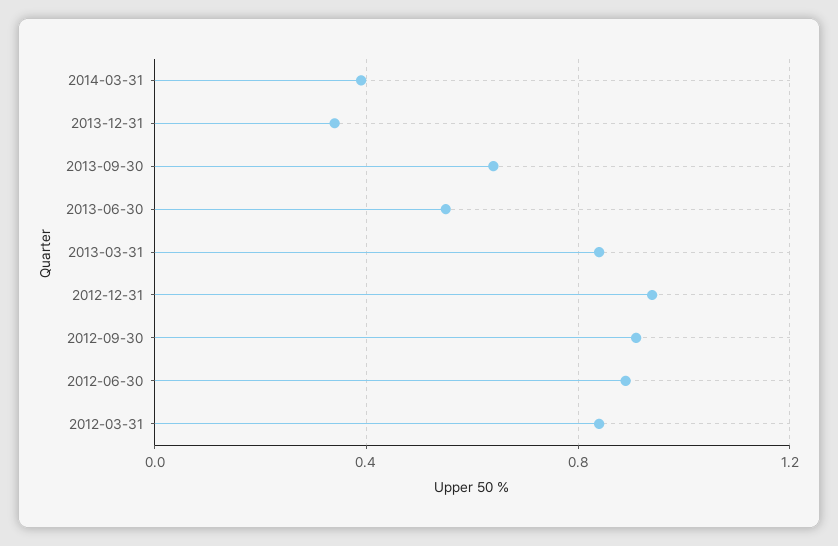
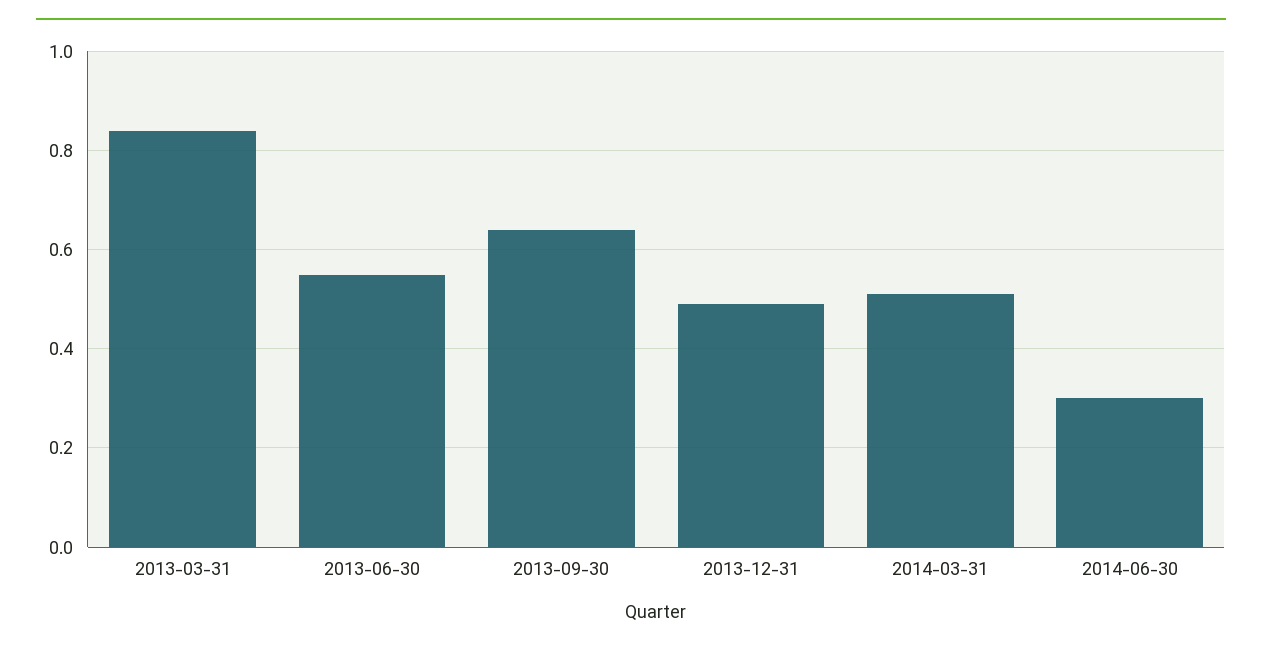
2014-03-31: 0.4 -> 0.5
2013-12-31: 0.35 -> 0.5
2012-12-31: 0.95 -> none
2012-09-30: 0.9 -> none
2012-06-30: 0.9 -> none
2012-03-31: 0.85 -> none
2014-06-30: none -> 0.3

